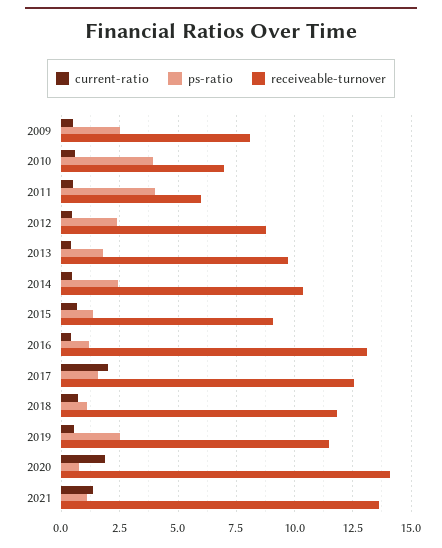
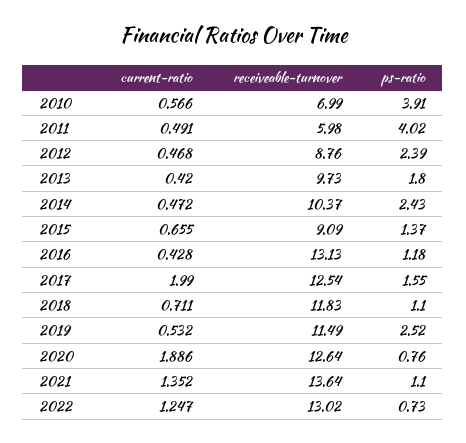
current-ratio, 2009: 0.5 -> none
ps-ratio, 2009: 2.5 -> none
receiveable-turnover, 2009: 8 -> none
receiveable-turnover, 2020: 14 -> 12.64
current-ratio, 2022: none -> 1.247
receiveable-turnover, 2022: none -> 13.02
ps-ratio, 2022: none -> 0.73

